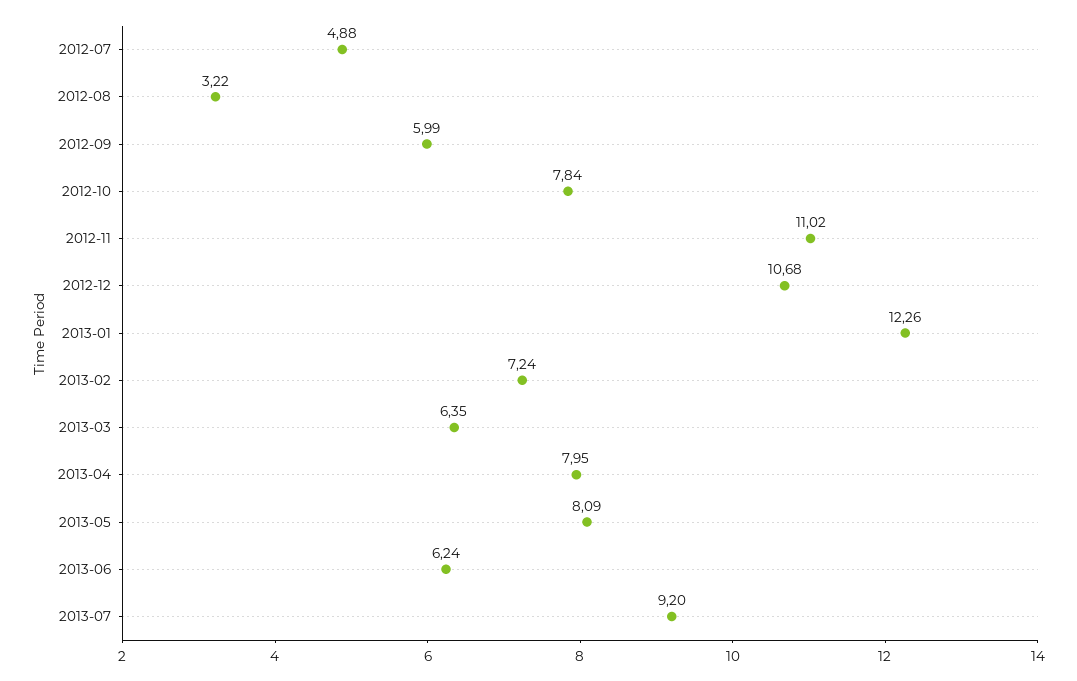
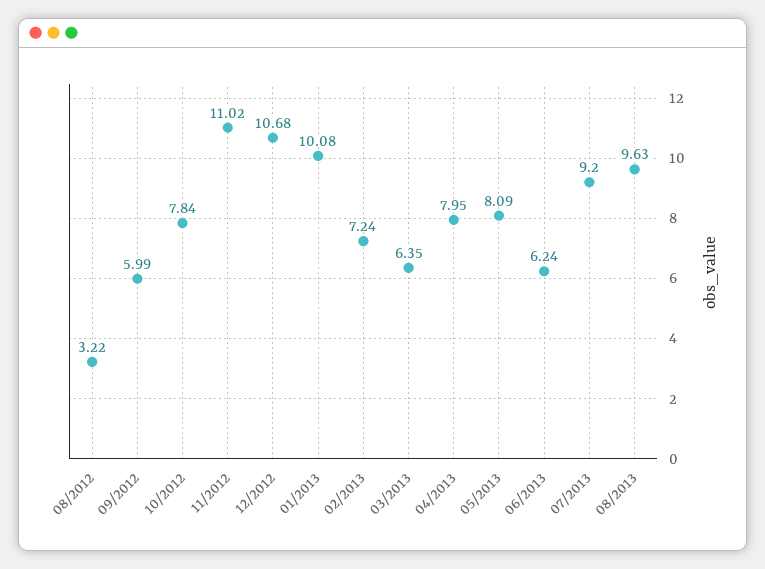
2012-07: 4.88 -> none
2013-01: 12.26 -> 10.08
08/2013: none -> 9.63

